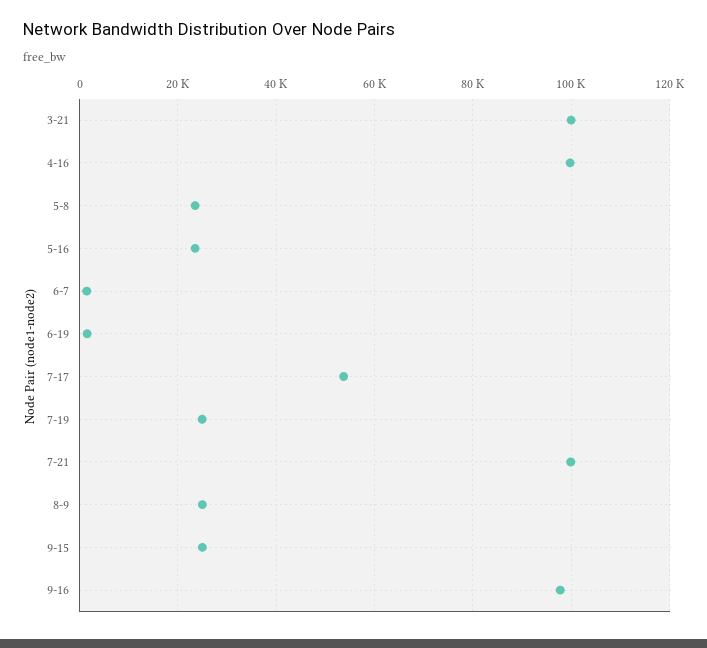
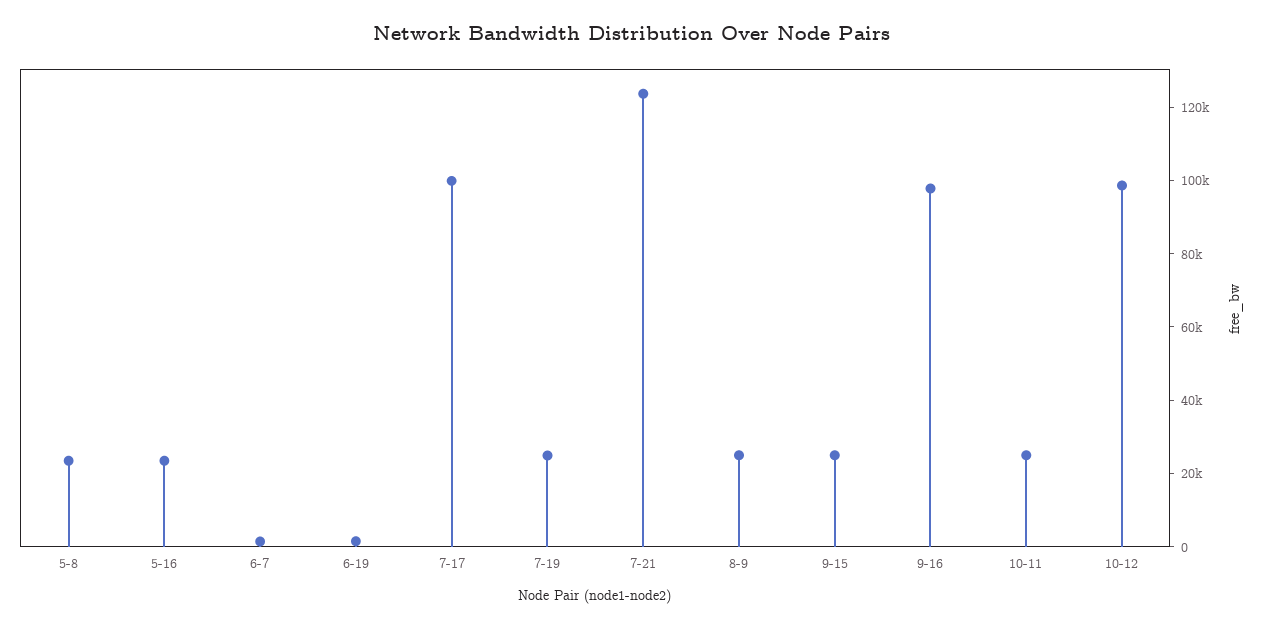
3-21: 100000 -> none
4-16: 100000 -> none
7-17: 54000 -> 100000
7-21: 100000 -> 125000
10-11: none -> 25000
10-12: none -> 100000

